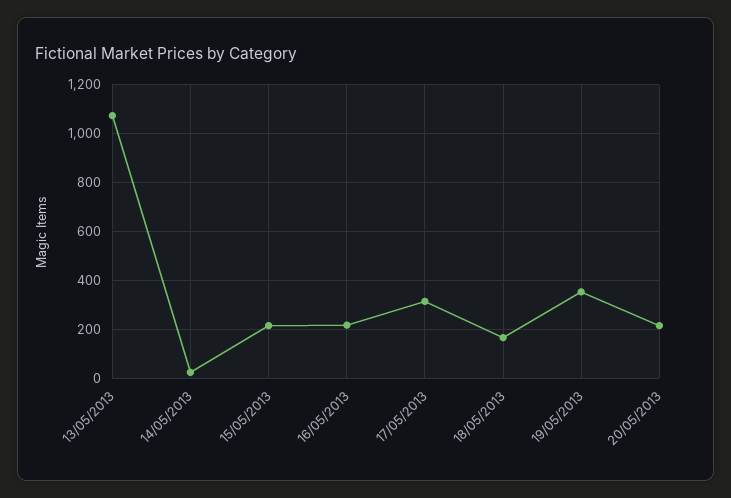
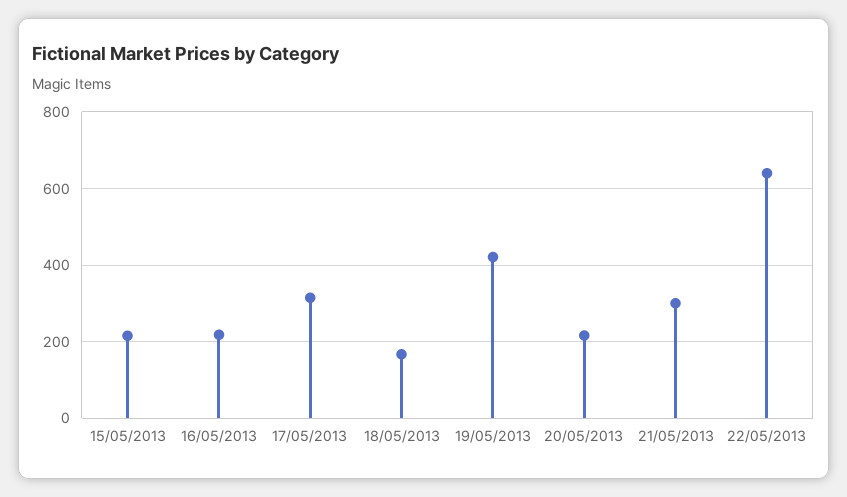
13/05/2013: 1075 -> none
14/05/2013: 25 -> none
19/05/2013: 350 -> 420
21/05/2013: none -> 300
22/05/2013: none -> 640

